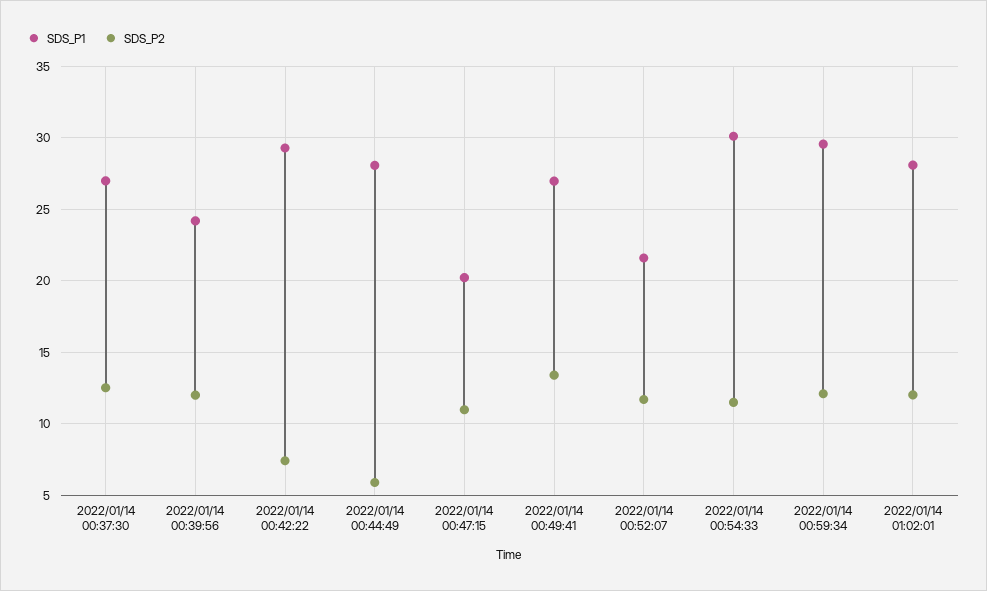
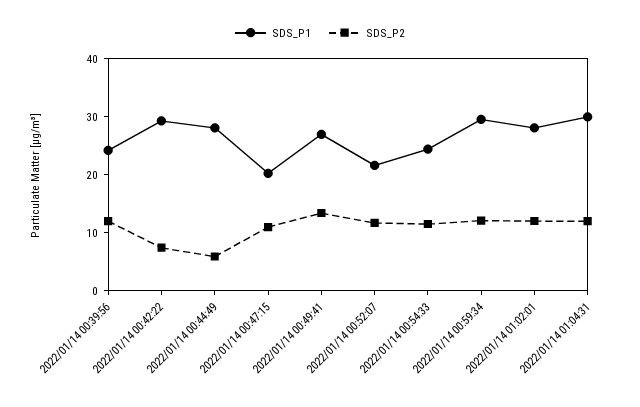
SDS_P1, 2022/01/14 00:37:30: 27 -> none
SDS_P2, 2022/01/14 00:37:30: 12.5 -> none
SDS_P1, 2022/01/14 00:54:33: 30 -> 24
SDS_P1, 2022/01/14 01:04:31: none -> 30
SDS_P2, 2022/01/14 01:04:31: none -> 12

